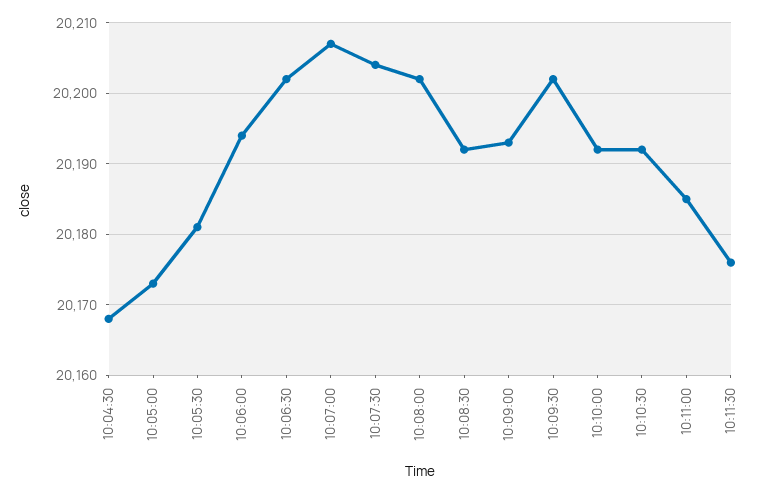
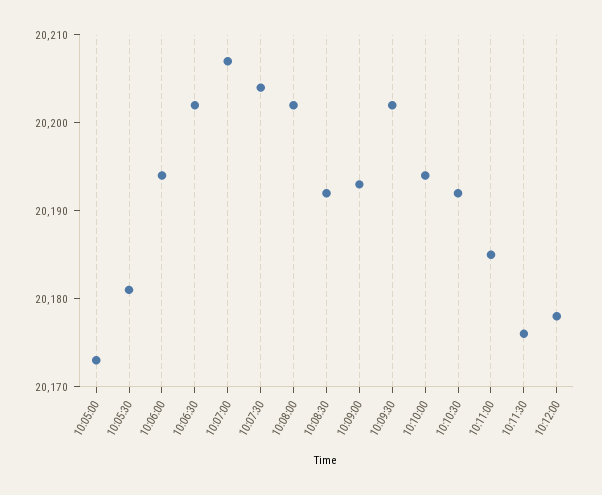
10:04:30: 20168 -> none
10:10:00: 20192 -> 20194
10:12:00: none -> 20178

